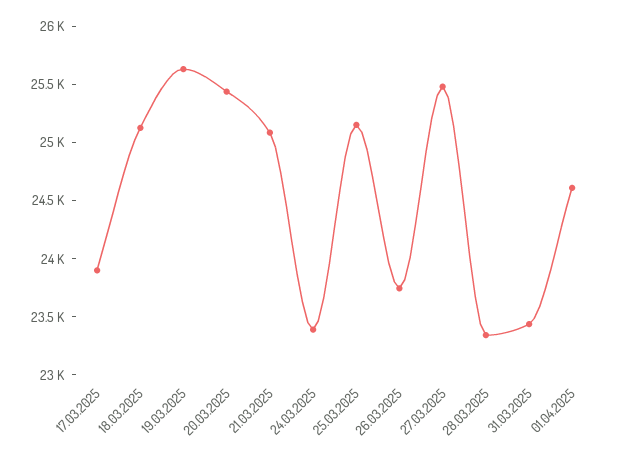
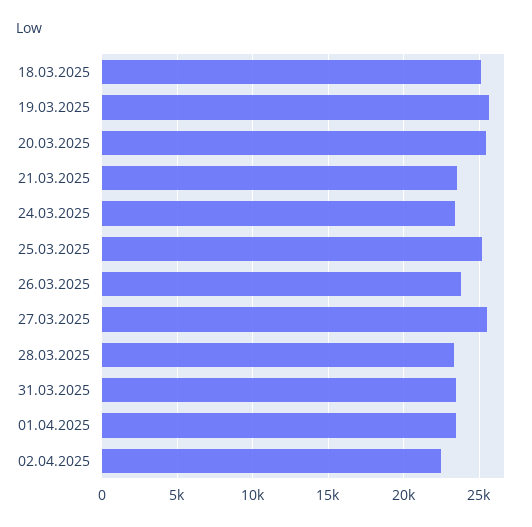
17.03.2025: 23900 -> none
21.03.2025: 25100 -> 23500
01.04.2025: 24600 -> 23500
02.04.2025: none -> 22500

